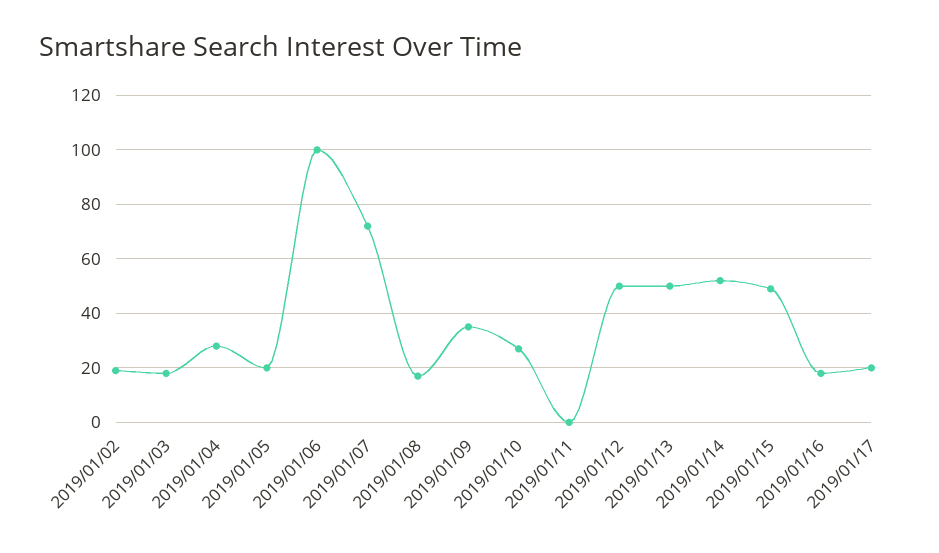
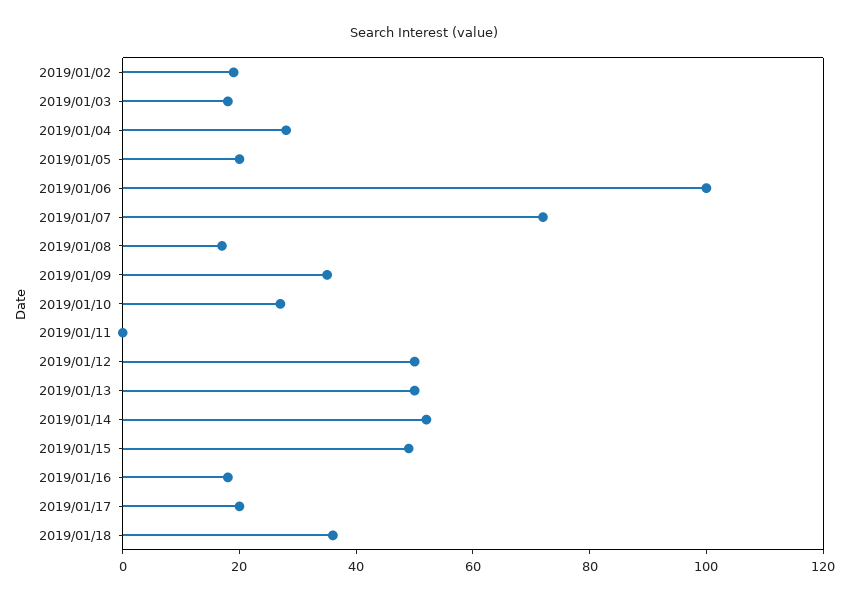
2019/01/18: none -> 35

